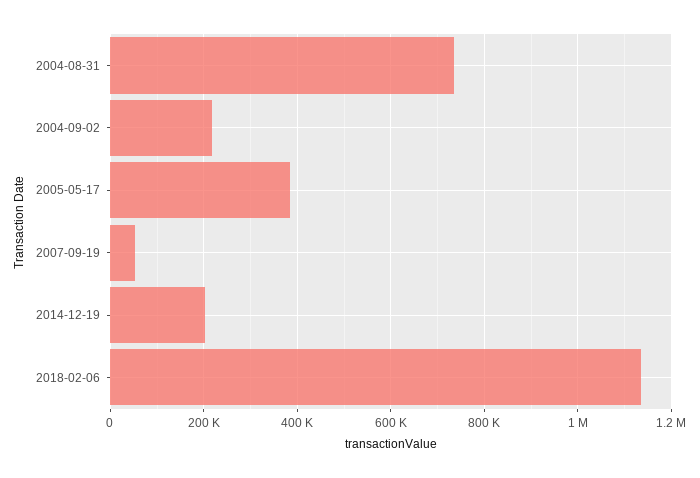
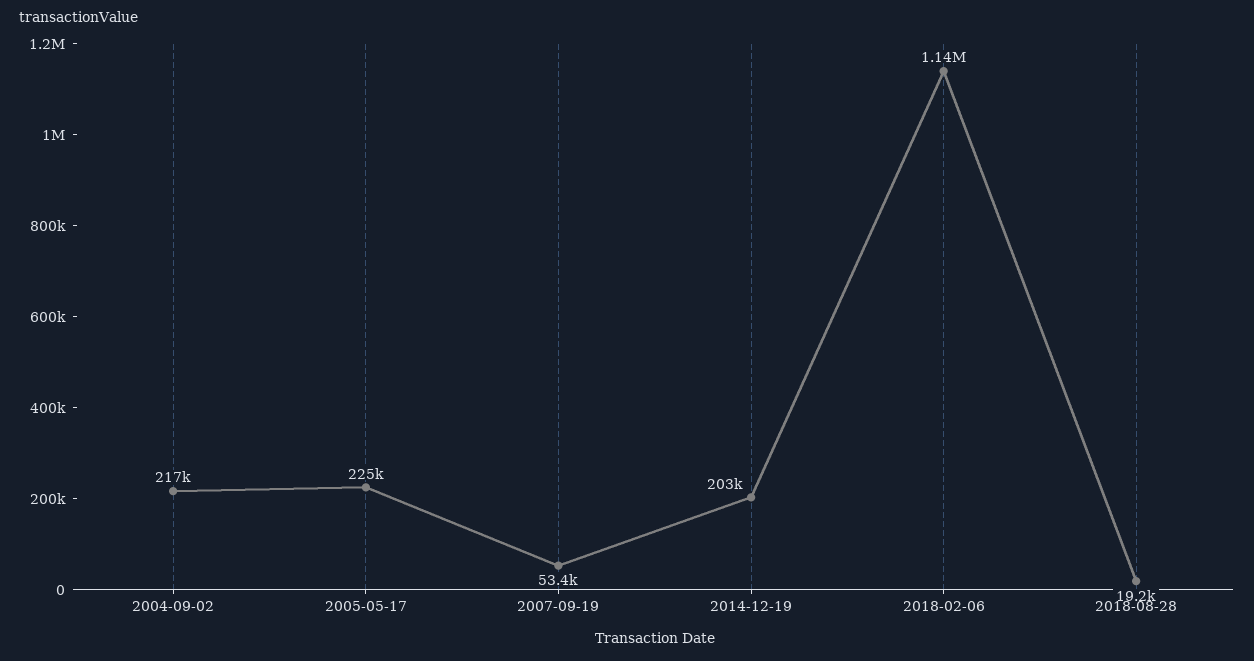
2004-08-31: 740000 -> none
2005-05-17: 380000 -> 225000
2018-08-28: none -> 19200

